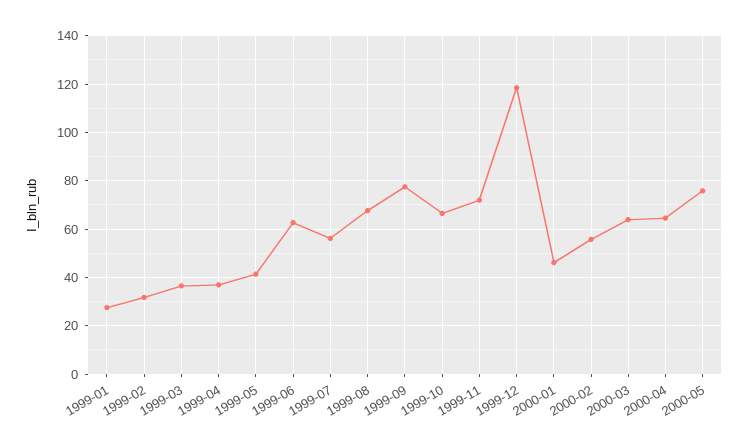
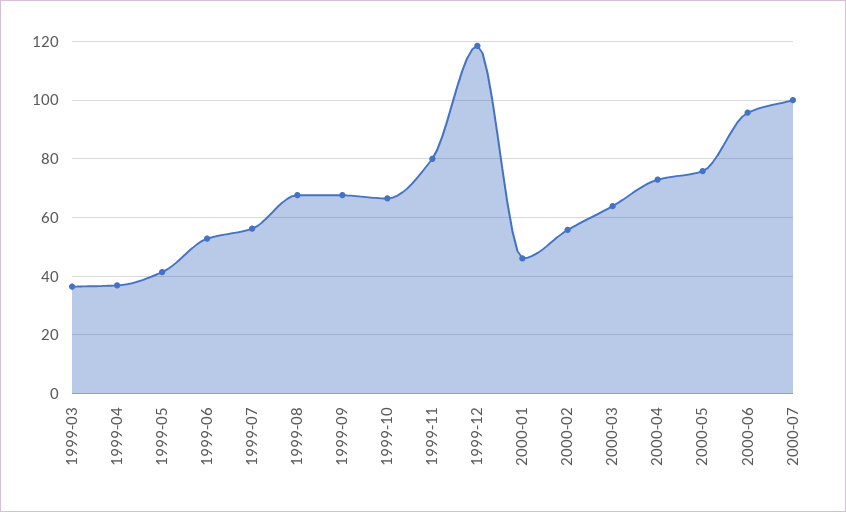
1999-01: 27.5 -> none
1999-02: 32.5 -> none
1999-06: 62.5 -> 52.5
1999-09: 77.5 -> 67.5
1999-11: 72.5 -> 80
2000-04: 65 -> 72.5
2000-06: none -> 95
2000-07: none -> 100

